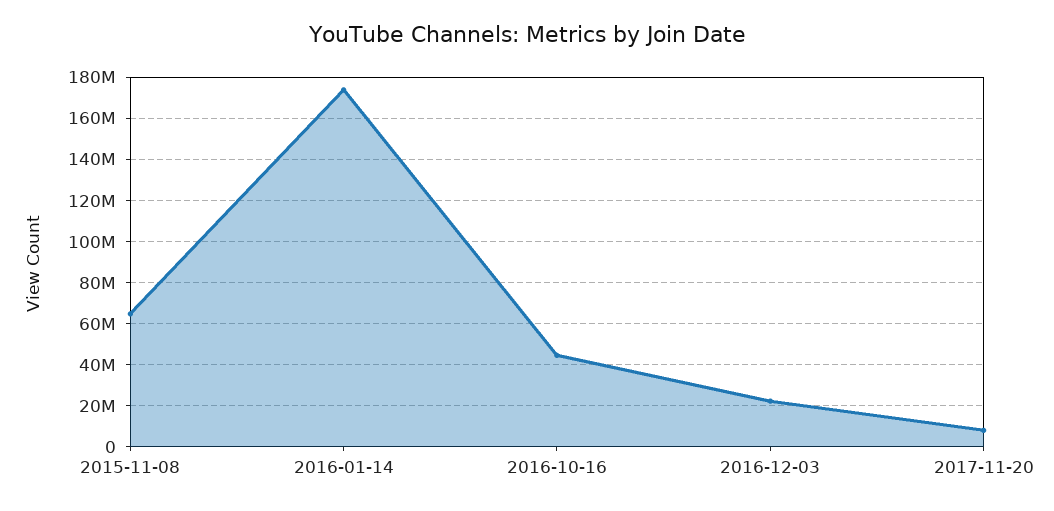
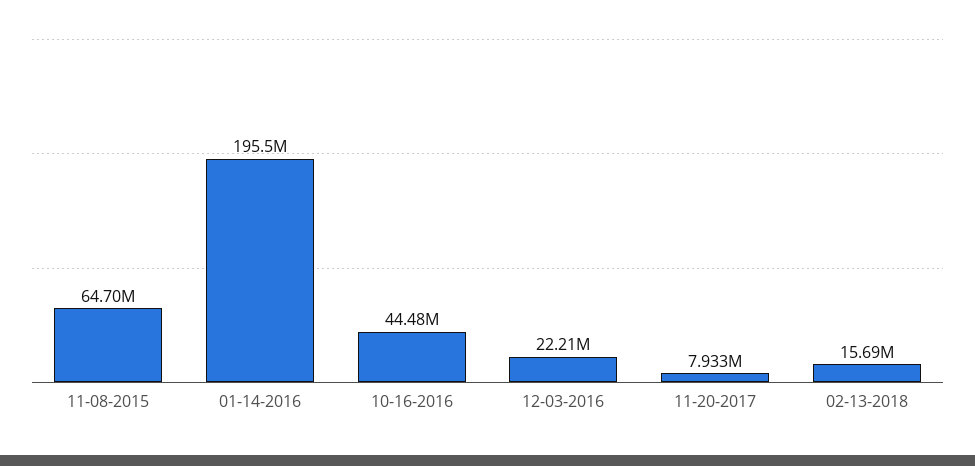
2016-01-14: 175000000 -> 195500000
02-13-2018: none -> 15690000

